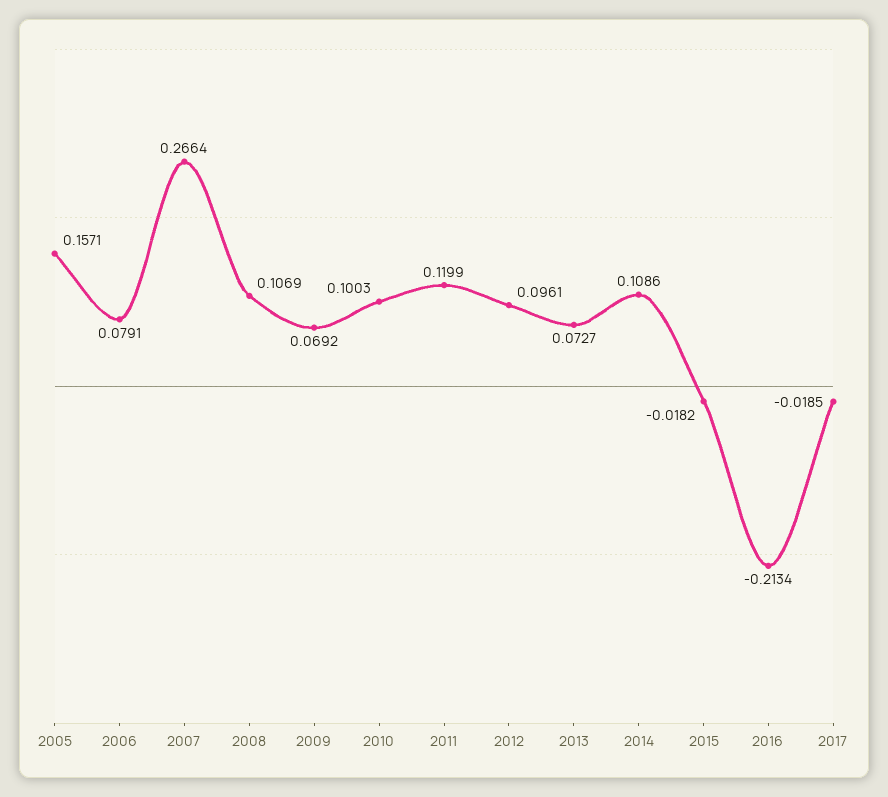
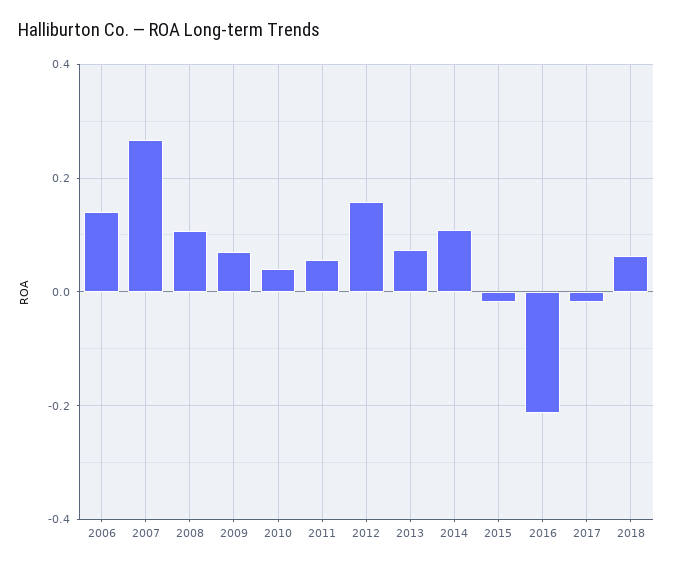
2005: 0.1571 -> none
2006: 0.0791 -> 0.14
2010: 0.1003 -> 0.04
2011: 0.1199 -> 0.06
2012: 0.0961 -> 0.16
2018: none -> 0.06

